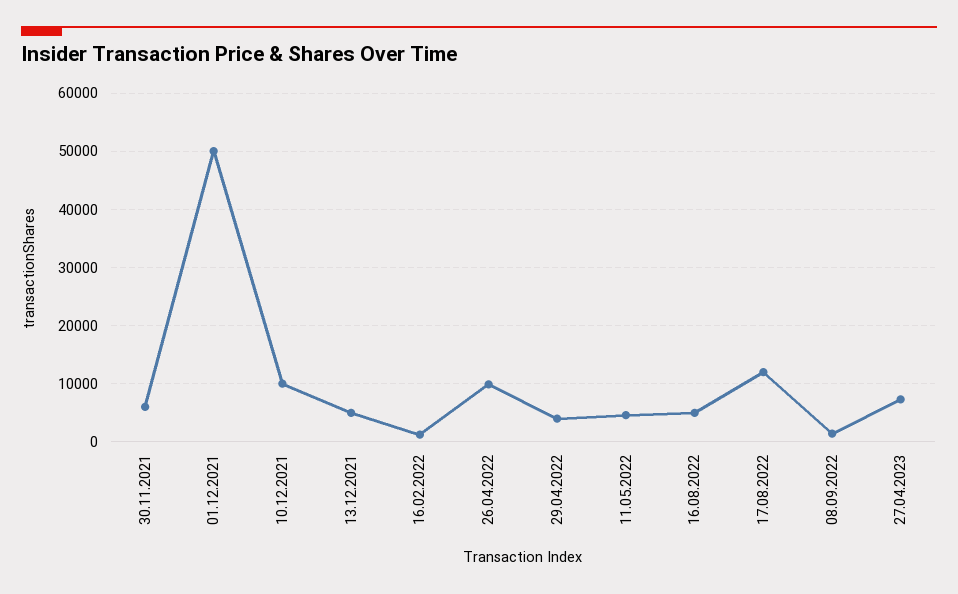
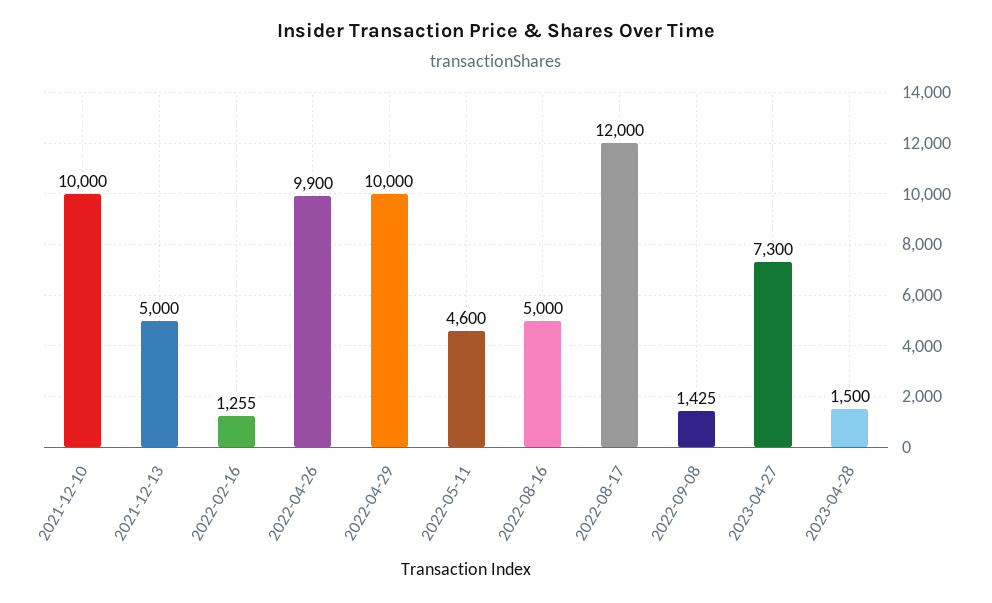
30.11.2021: 6000 -> none
01.12.2021: 50000 -> none
29.04.2022: 4000 -> 10000
2023-04-28: none -> 1500

